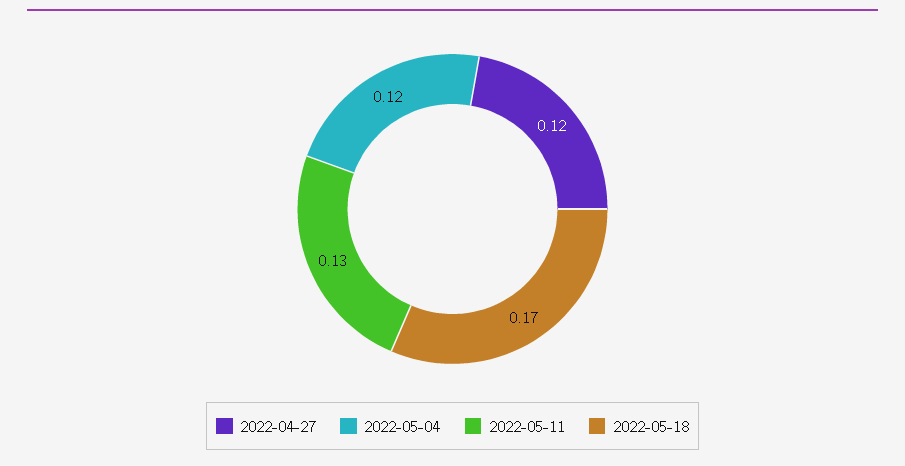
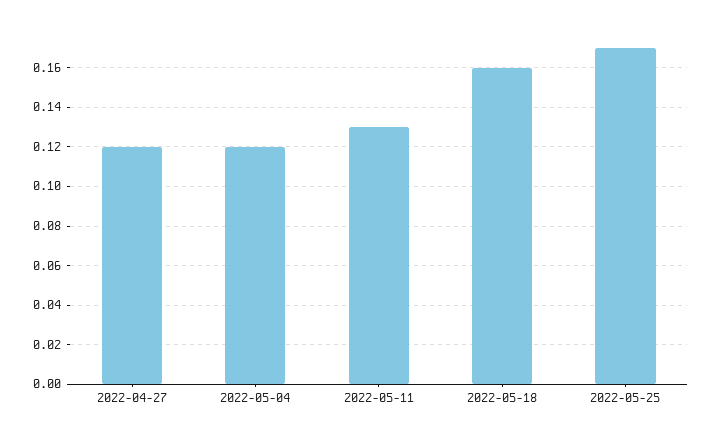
2022-05-18: 0.17 -> 0.16
2022-05-25: none -> 0.17

